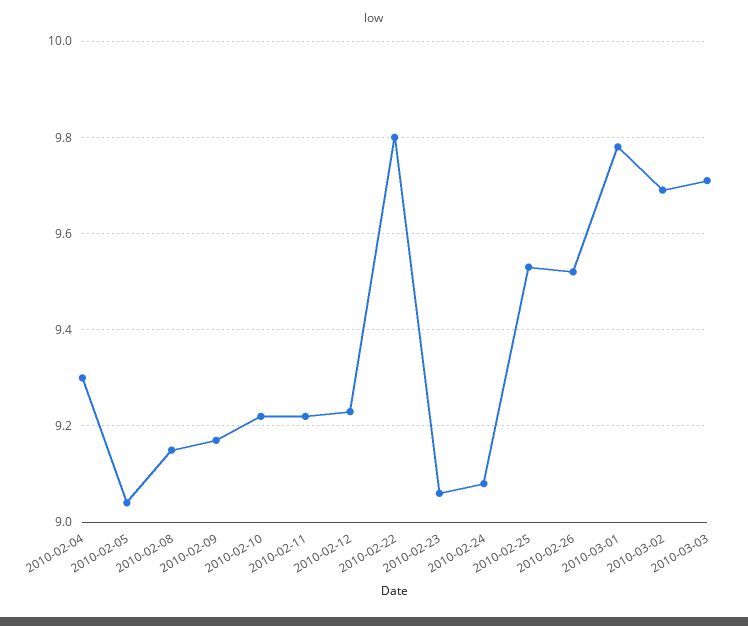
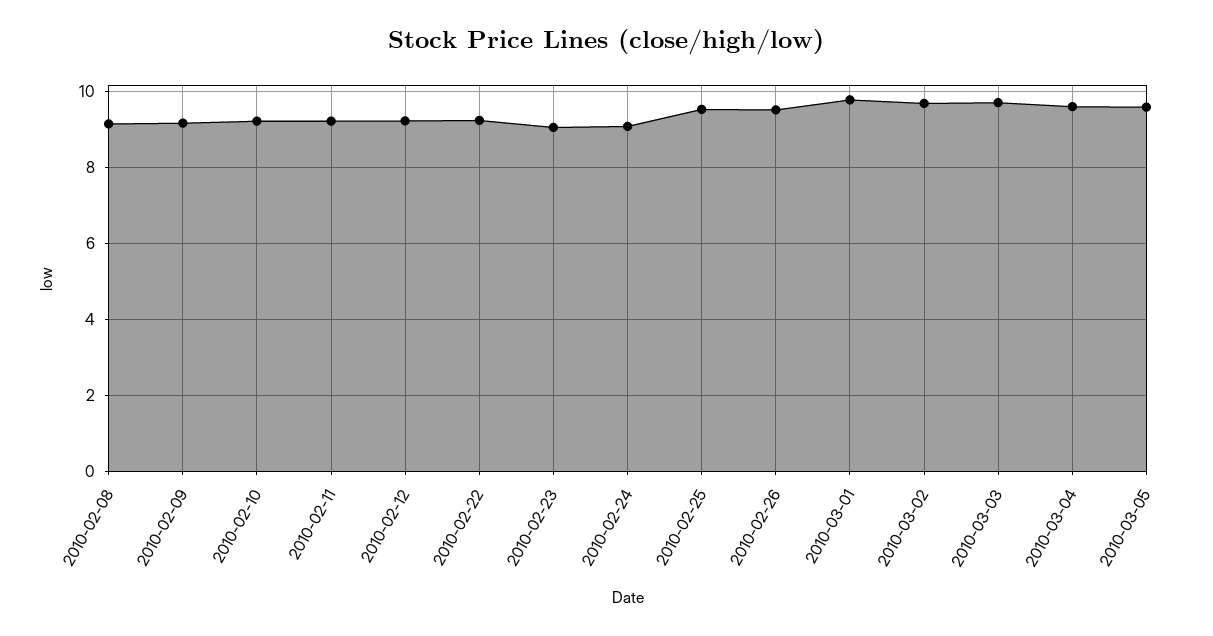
2010-02-04: 9.3 -> none
2010-02-05: 9.05 -> none
2010-02-22: 9.8 -> 9.2
2010-03-04: none -> 9.6
2010-03-05: none -> 9.6

